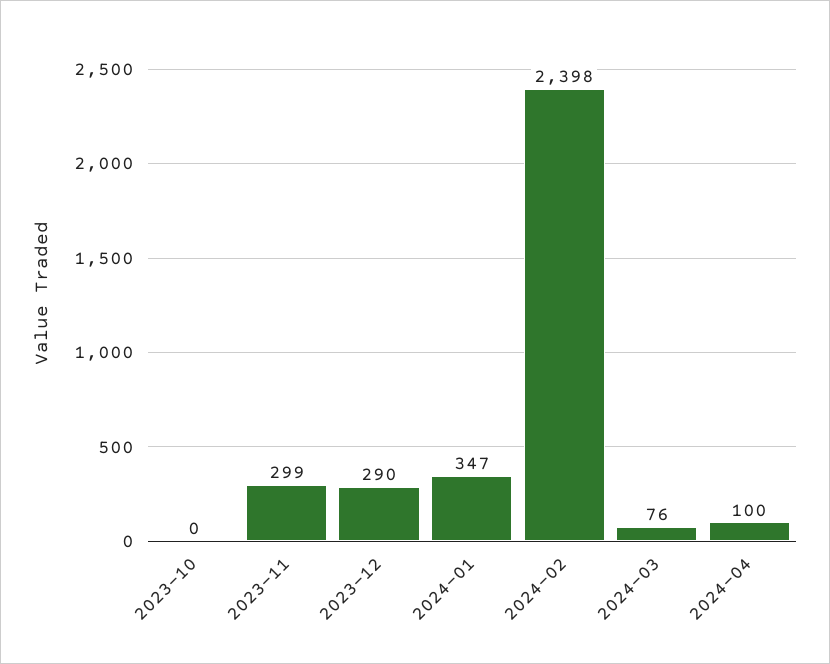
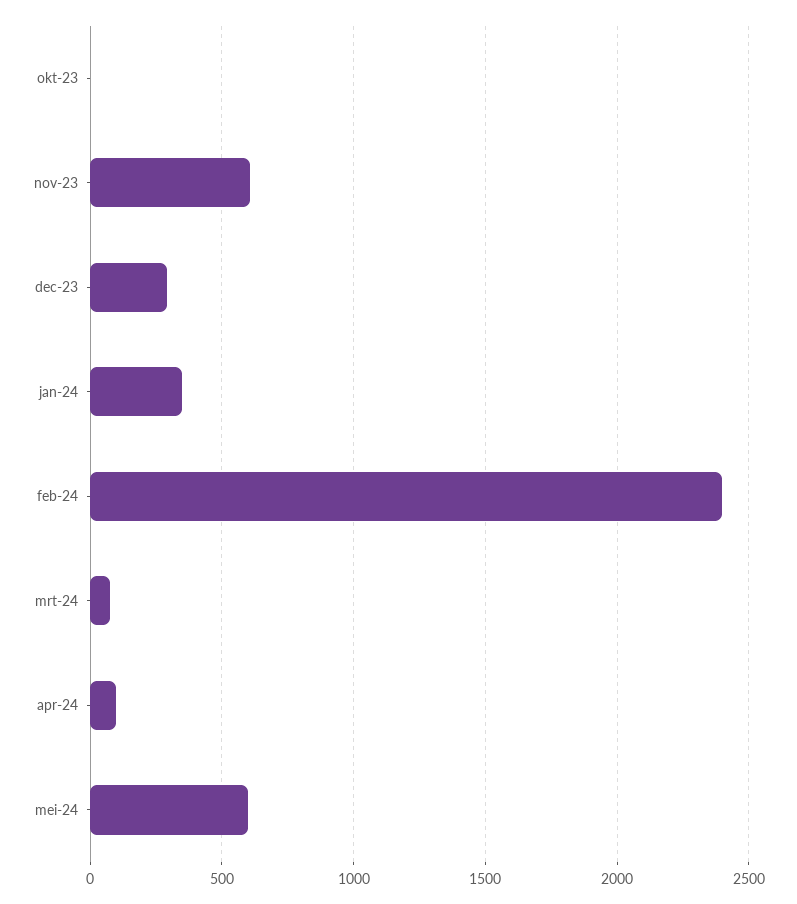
2023-11: 299 -> 600
mei-24: none -> 600

